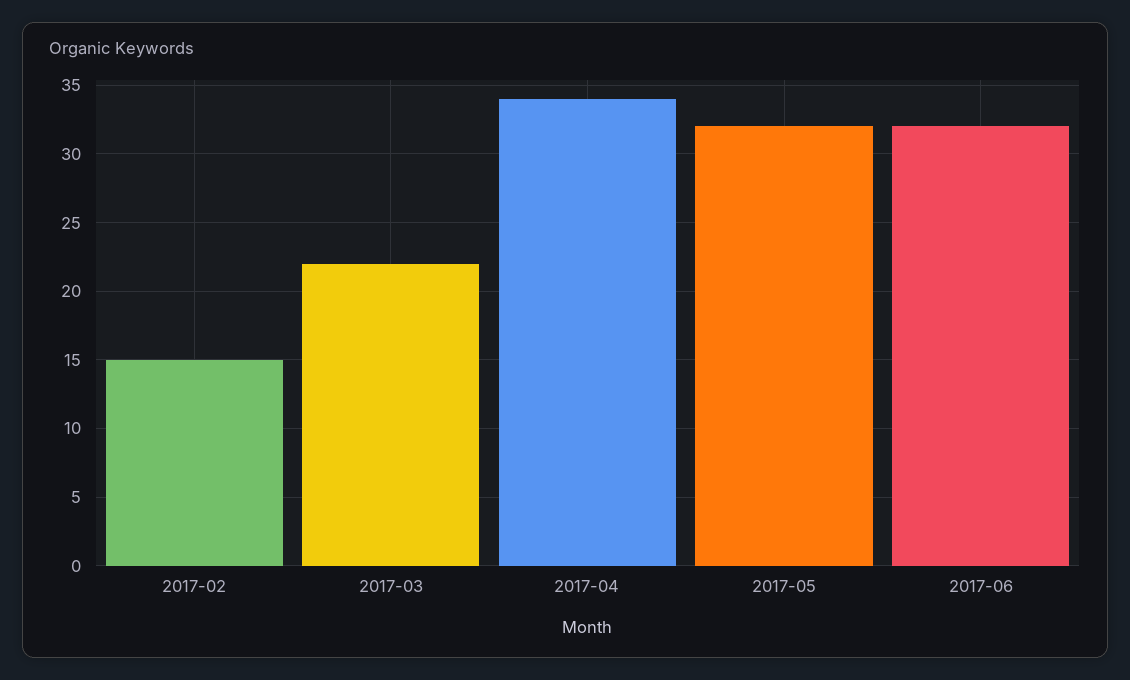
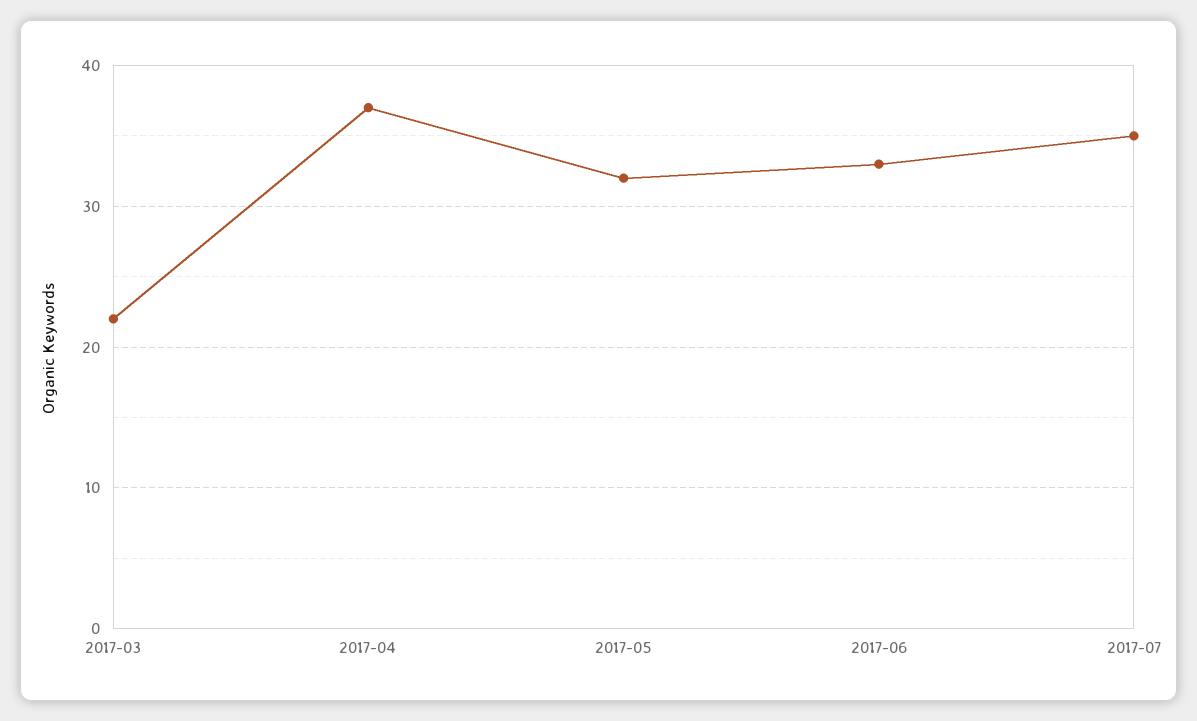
2017-02: 15 -> none
2017-04: 34 -> 37
2017-06: 32 -> 33
2017-07: none -> 35

